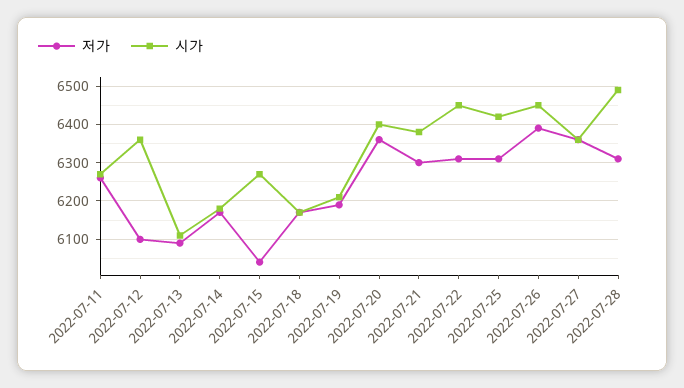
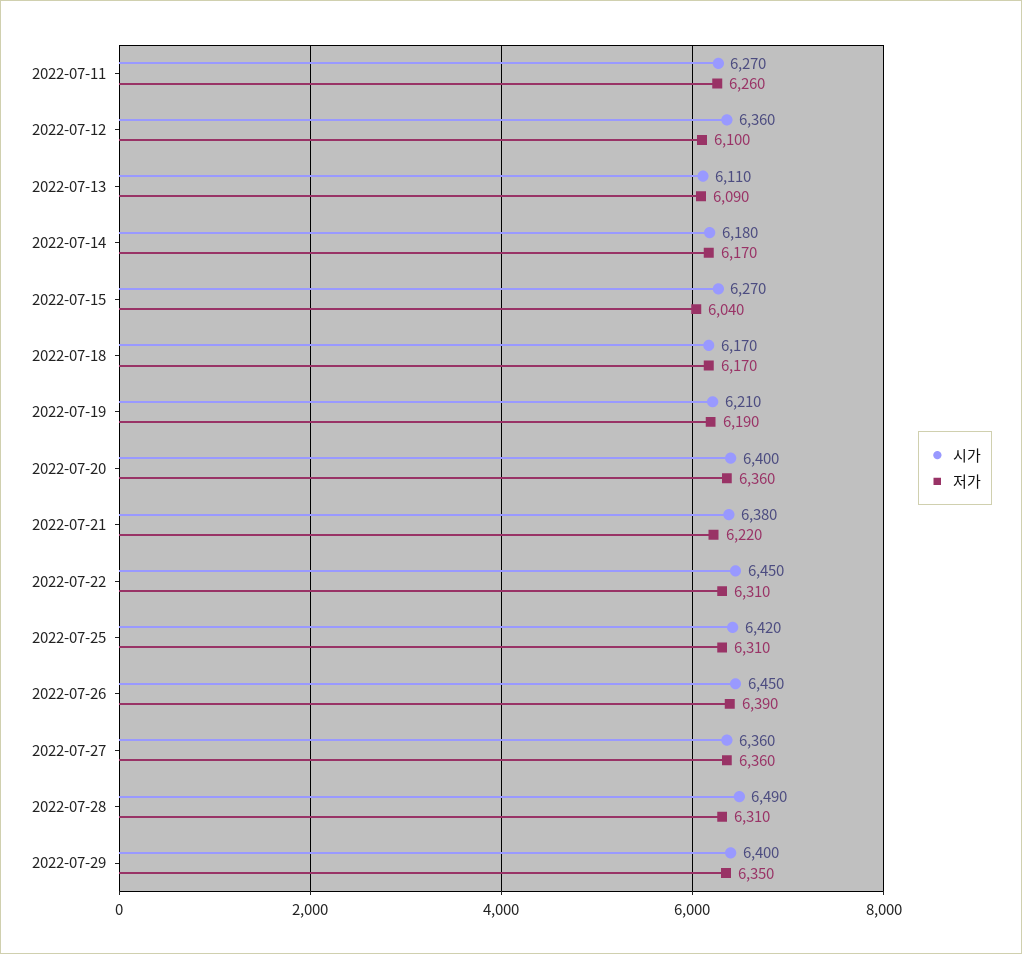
저가, 2022-07-21: 6300 -> 6220
시가, 2022-07-29: none -> 6400
저가, 2022-07-29: none -> 6350

